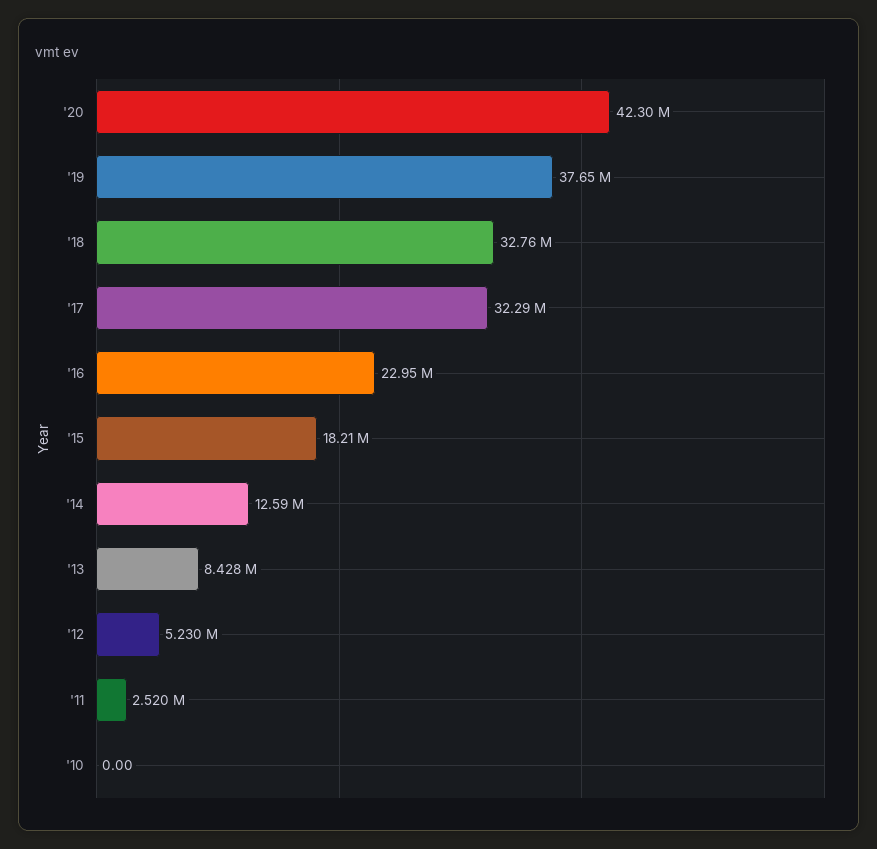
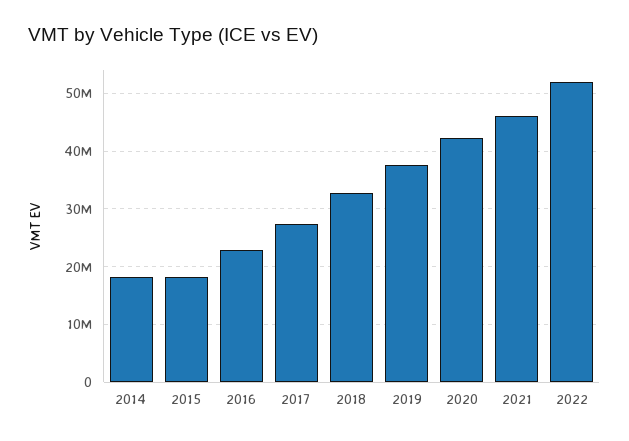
'17: 32290000 -> 28000000
'14: 12590000 -> 18000000
'13: 8428000 -> none
'12: 5230000 -> none
'11: 2520000 -> none
'10: 0 -> none
2021: none -> 46000000
2022: none -> 52000000

